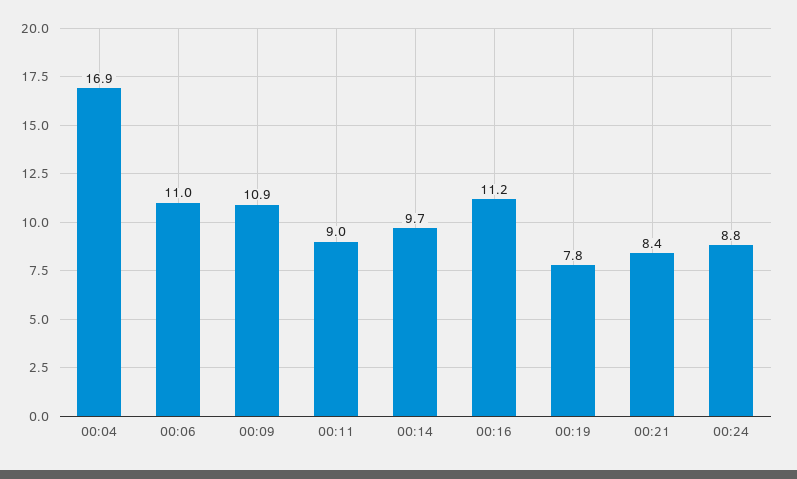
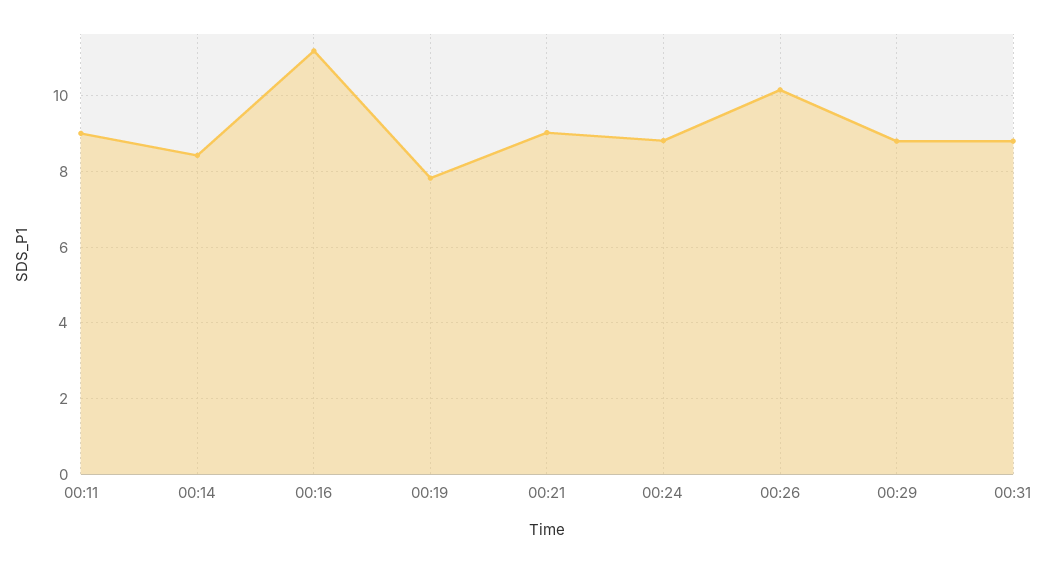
00:04: 16.9 -> none
00:06: 11 -> none
00:09: 10.9 -> none
00:14: 9.7 -> 8.4
00:21: 8.4 -> 9
00:26: none -> 10.2
00:29: none -> 8.8
00:31: none -> 8.8

